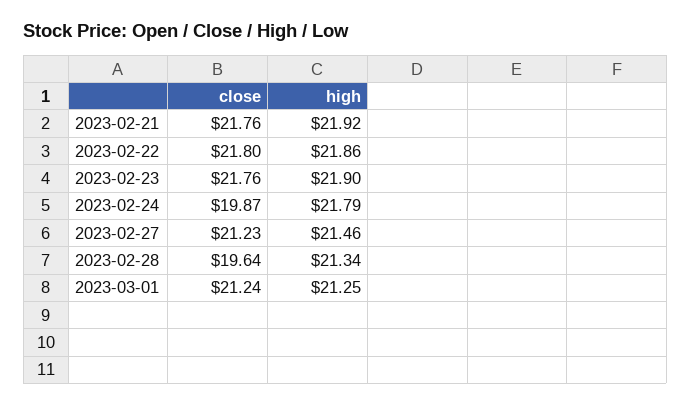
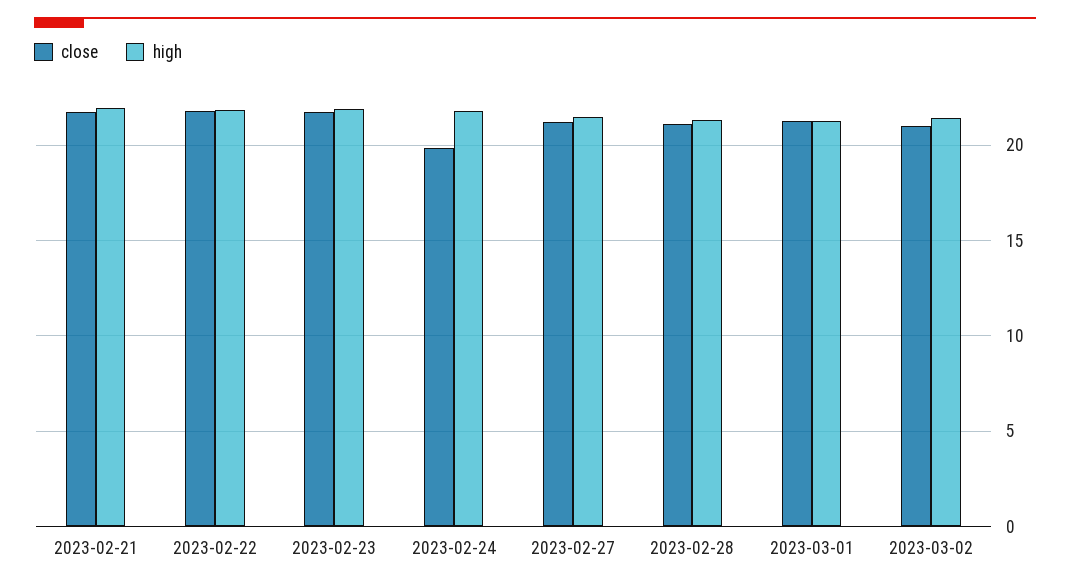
close, 2023-02-28: 19.64 -> 21
close, 2023-03-02: none -> 21
high, 2023-03-02: none -> 21.5

